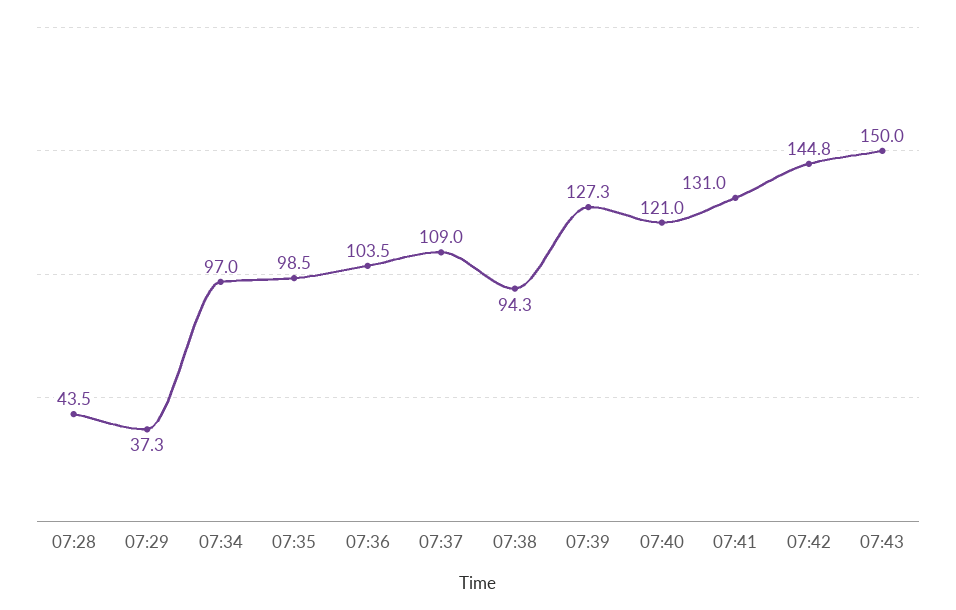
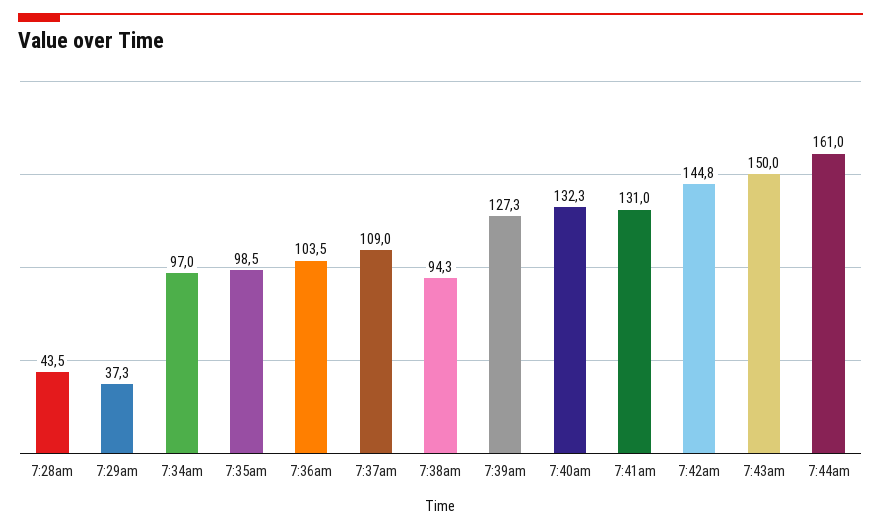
07:40: 121 -> 132.3
7:44am: none -> 161

